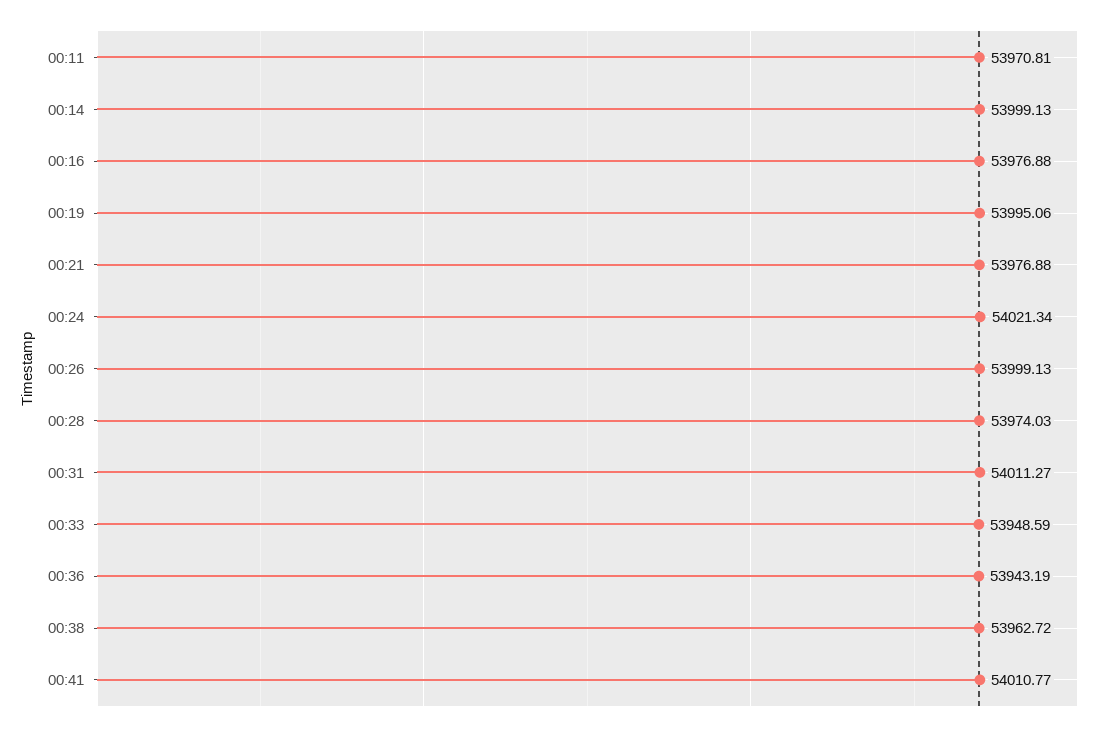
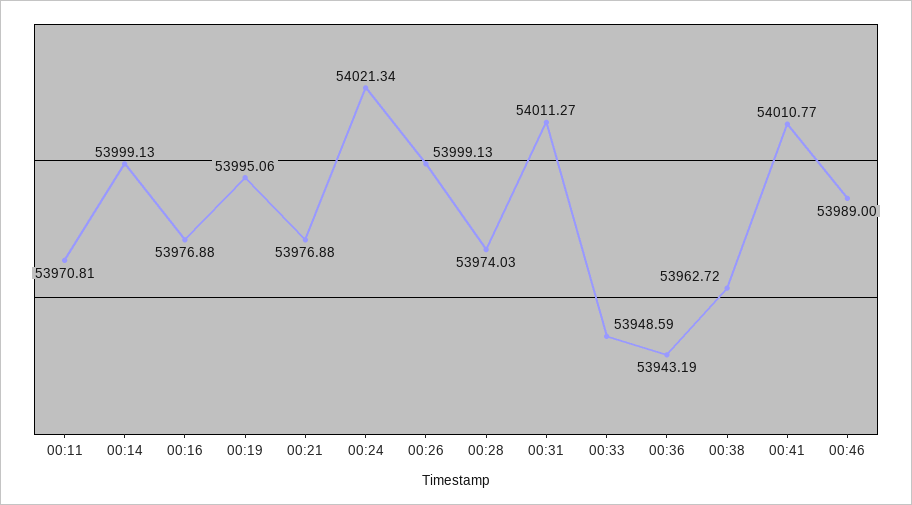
00:46: none -> 53989

